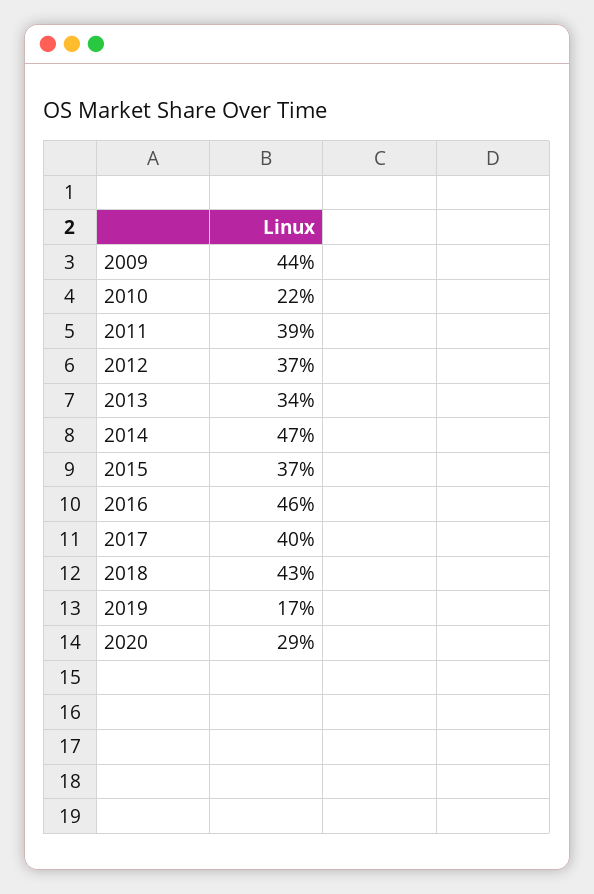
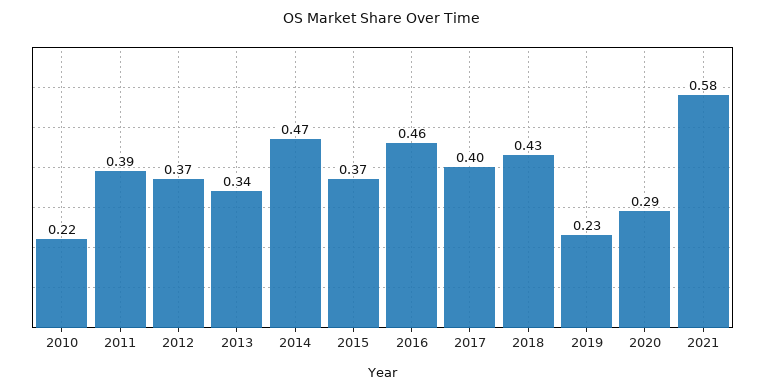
2009: 0.44 -> none
2019: 0.17 -> 0.23
2021: none -> 0.58

